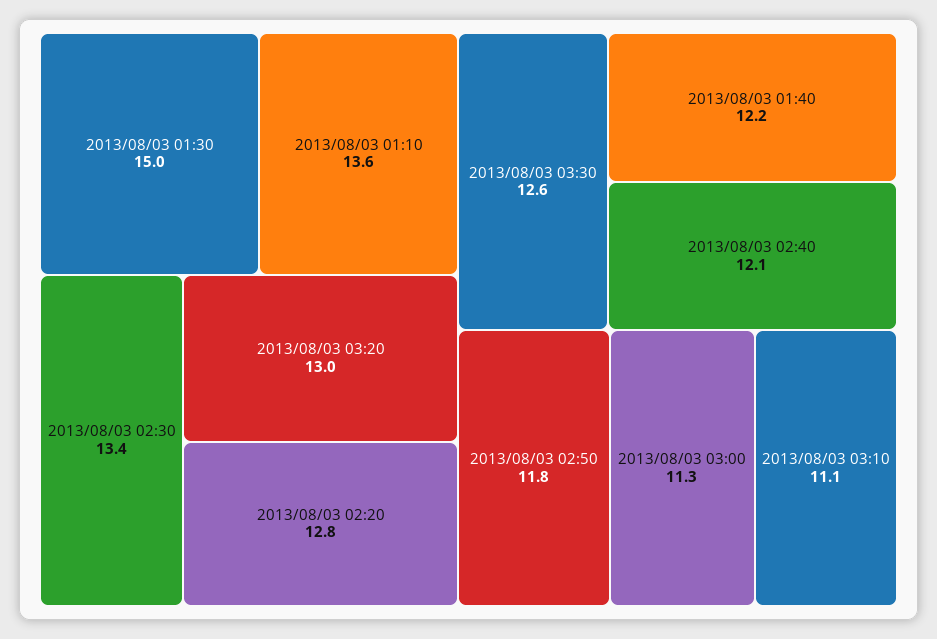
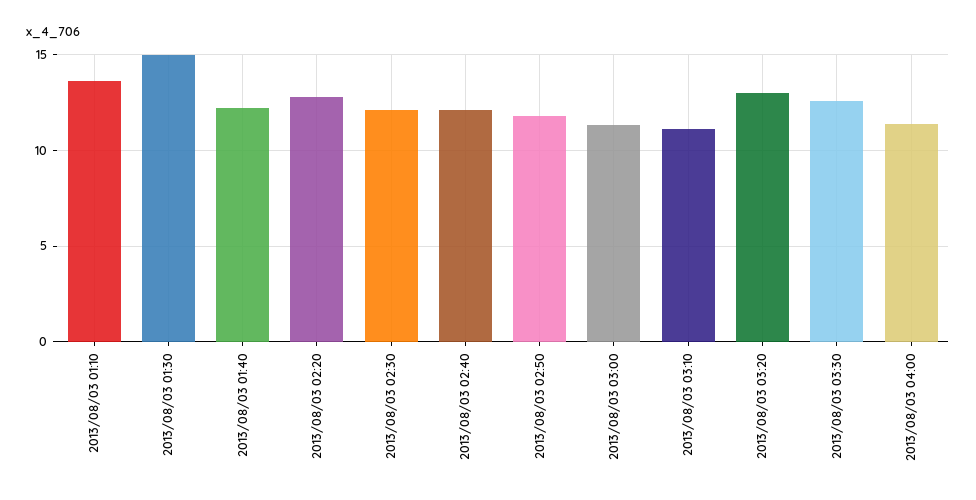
2013/08/03 02:30: 13.4 -> 12
2013/08/03 04:00: none -> 11.5

